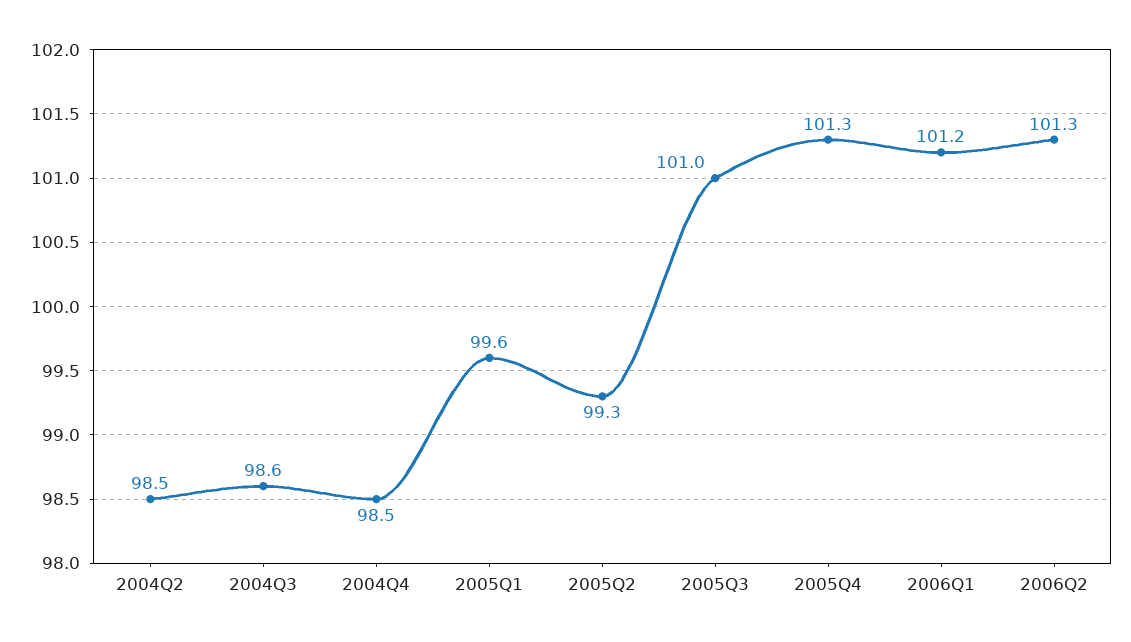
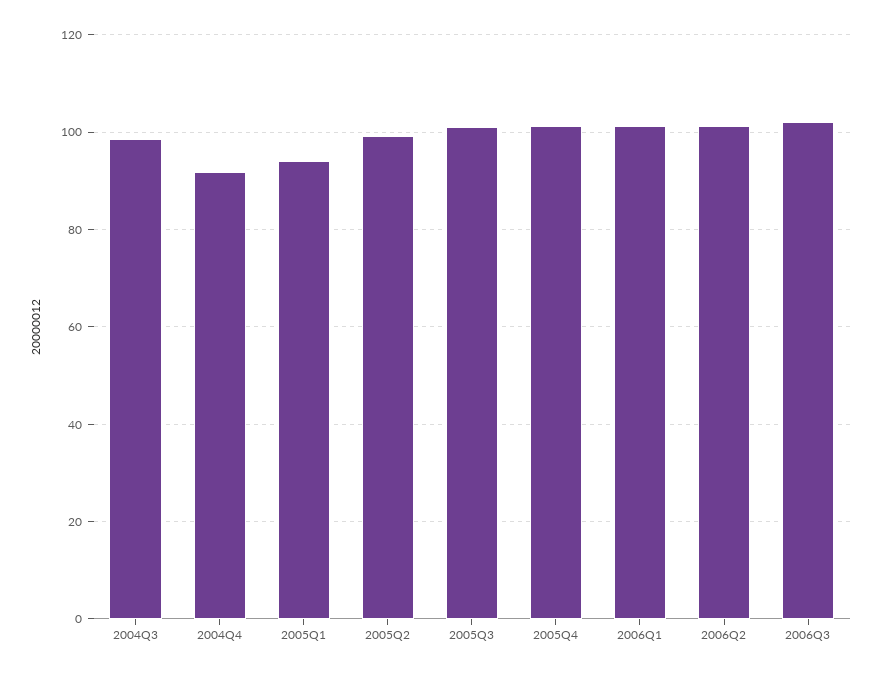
2004Q2: 98.5 -> none
2004Q4: 98.5 -> 92
2005Q1: 99.6 -> 94
2006Q3: none -> 102

